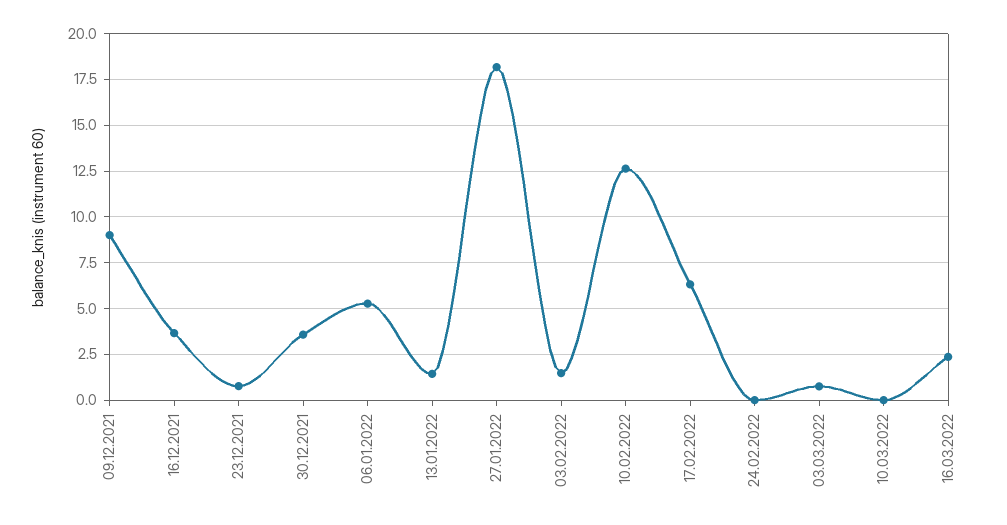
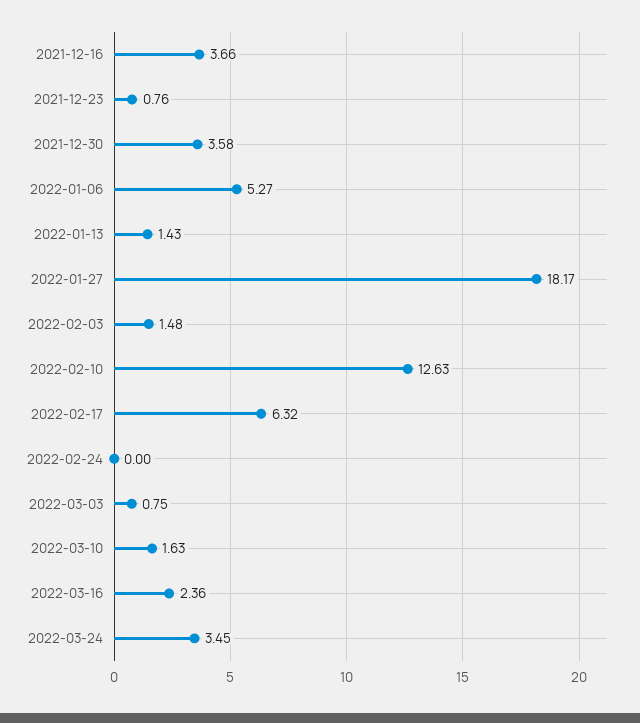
09.12.2021: 9 -> none
10.03.2022: 0 -> 1.63
2022-03-24: none -> 3.45

